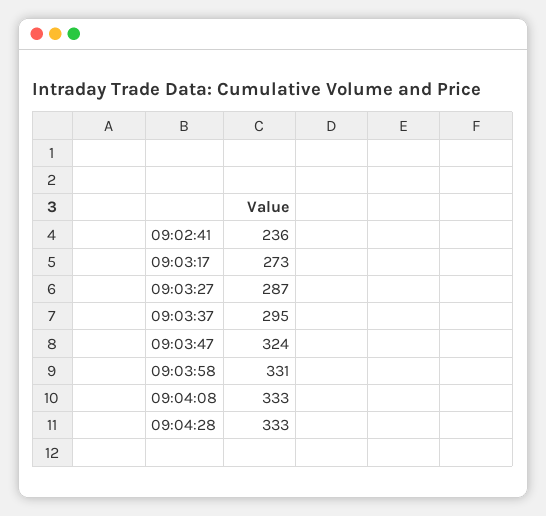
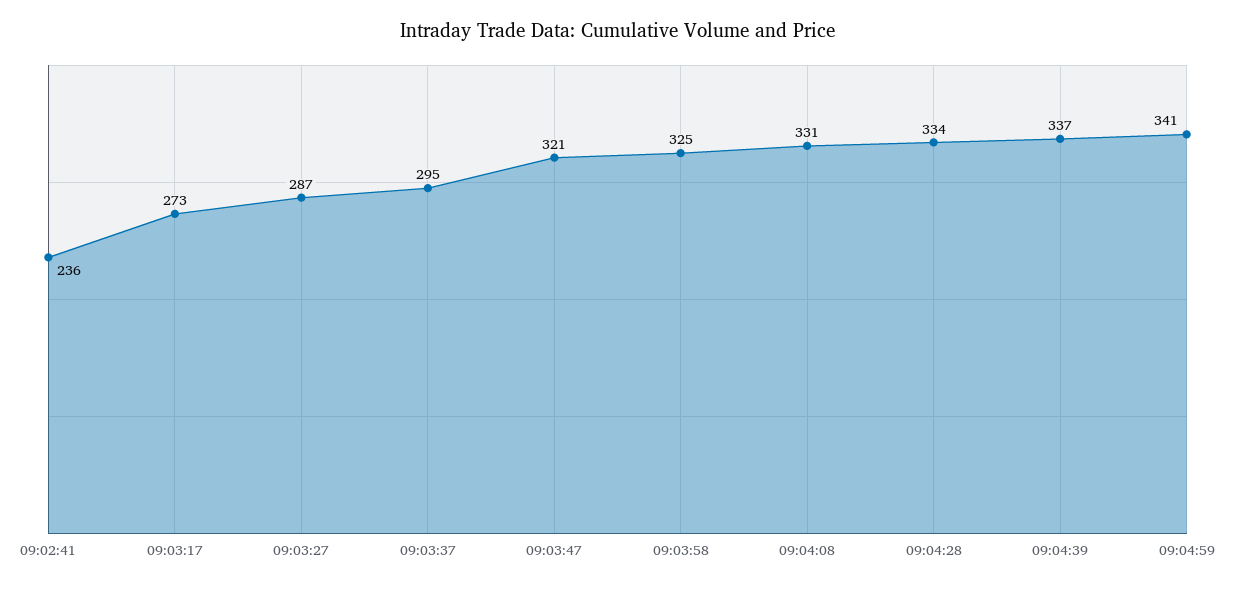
09:03:47: 324 -> 321
09:03:58: 331 -> 325
09:04:08: 333 -> 331
09:04:28: 333 -> 334
09:04:39: none -> 337
09:04:59: none -> 341

